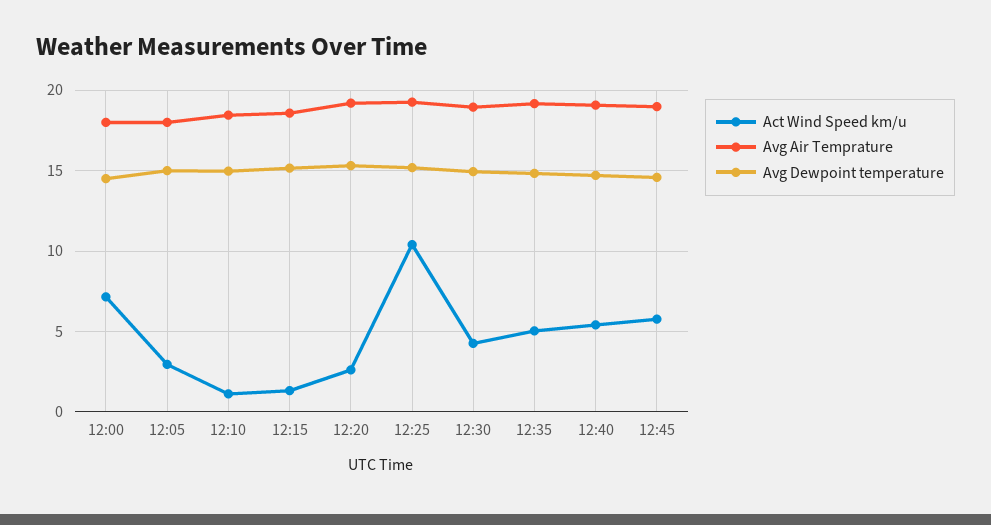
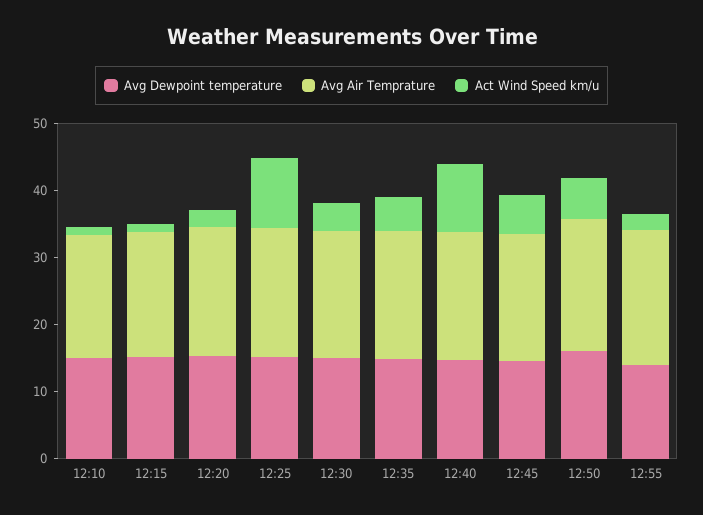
Act Wind Speed km/u, 12:00: 7 -> none
Avg Air Temprature, 12:00: 18 -> none
Avg Dewpoint temperature, 12:00: 14.5 -> none
Act Wind Speed km/u, 12:05: 3 -> none
Avg Air Temprature, 12:05: 18 -> none
Avg Dewpoint temperature, 12:05: 15 -> none
Act Wind Speed km/u, 12:40: 5.5 -> 10
Avg Dewpoint temperature, 12:50: none -> 16
Avg Air Temprature, 12:50: none -> 20
Act Wind Speed km/u, 12:50: none -> 6
Avg Dewpoint temperature, 12:55: none -> 14
Avg Air Temprature, 12:55: none -> 20
Act Wind Speed km/u, 12:55: none -> 2

